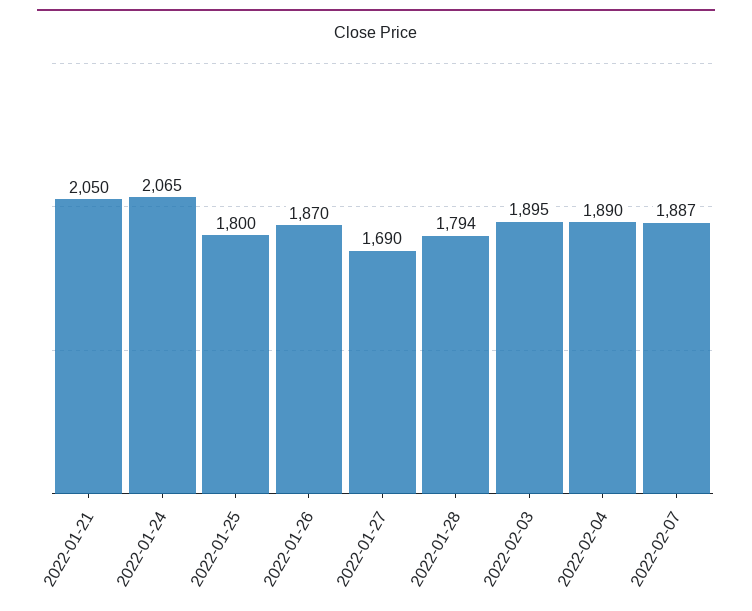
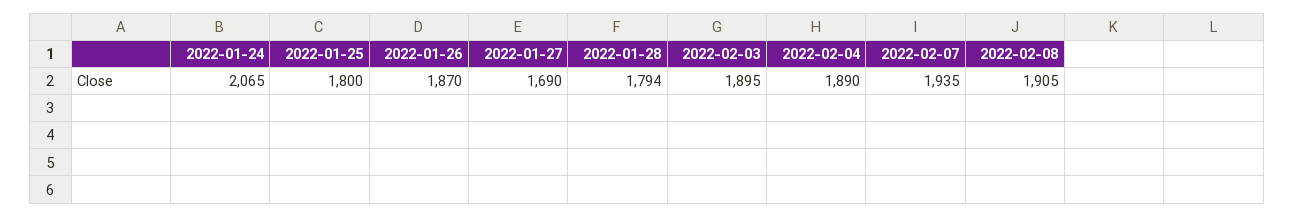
2022-01-21: 2050 -> none
2022-02-07: 1887 -> 1935
2022-02-08: none -> 1905

